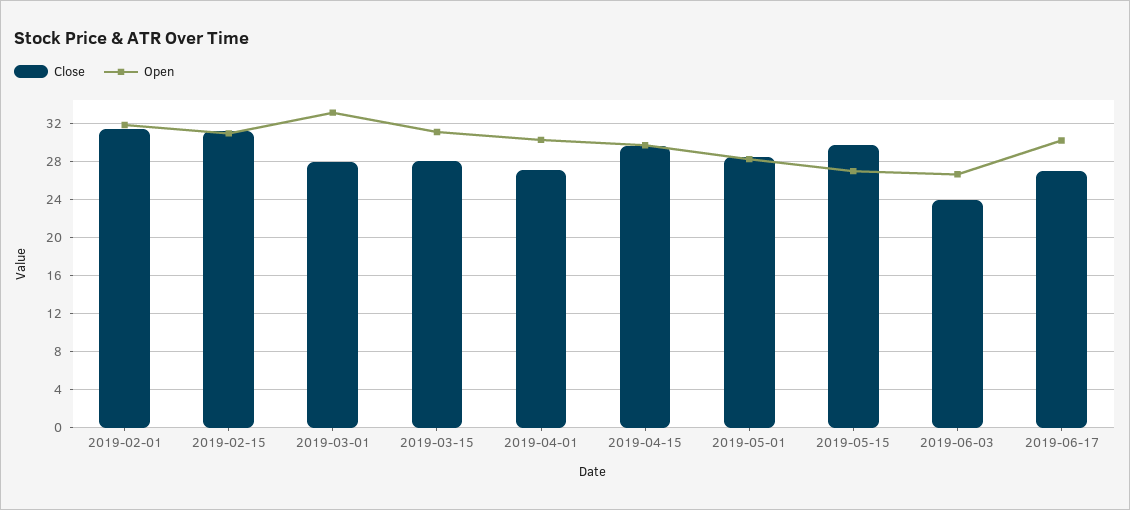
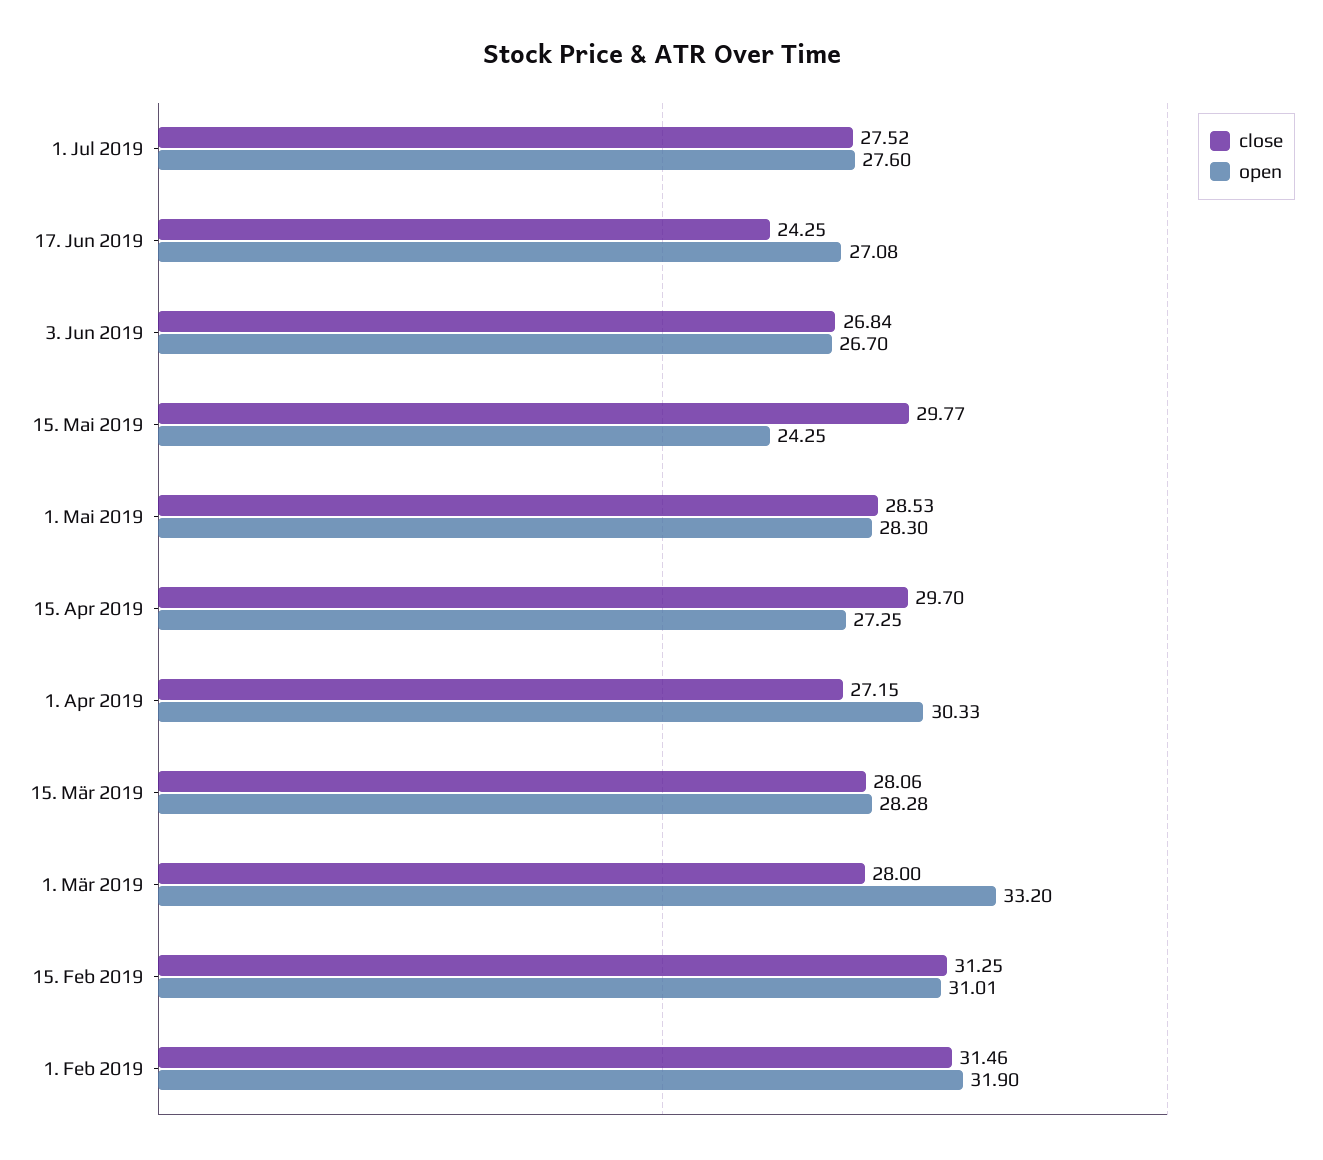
Open, 2019-03-15: 31 -> 28.28
Open, 2019-04-15: 30 -> 27.25
Open, 2019-05-15: 27 -> 24.25
Close, 2019-06-03: 24 -> 26.84
Close, 2019-06-17: 27 -> 24.25
Open, 2019-06-17: 30 -> 27.08
Close, 1. Jul 2019: none -> 27.52
Open, 1. Jul 2019: none -> 27.6

